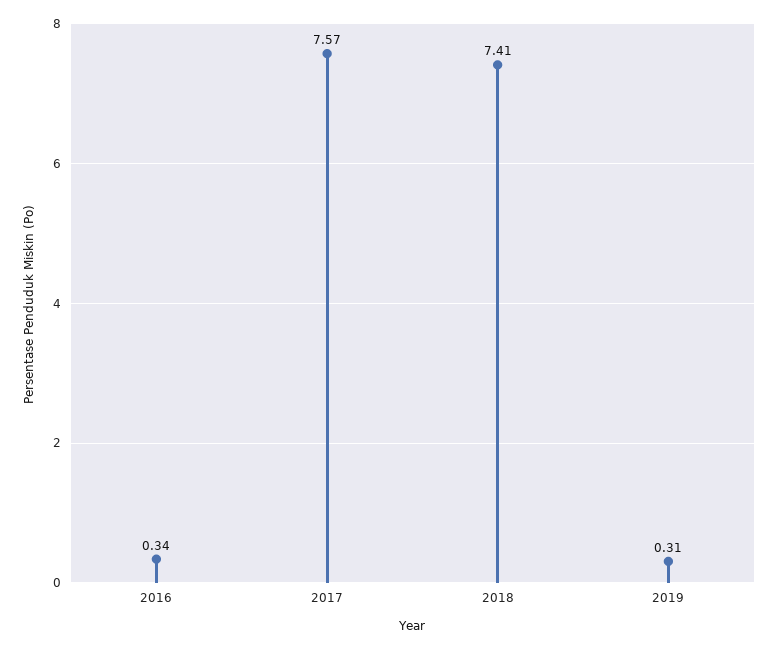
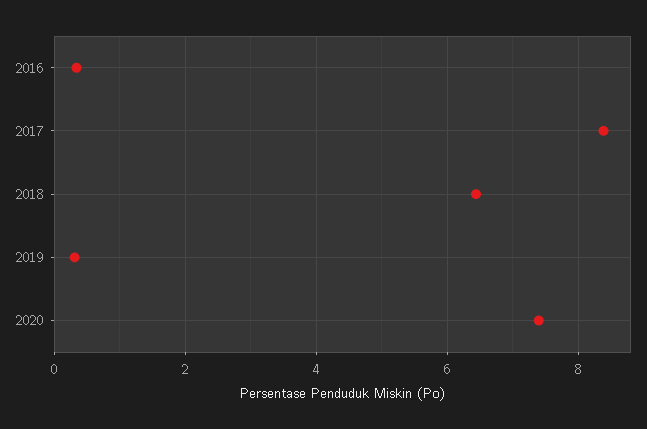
2017: 7.57 -> 8.4
2018: 7.41 -> 6.4
2020: none -> 7.4

